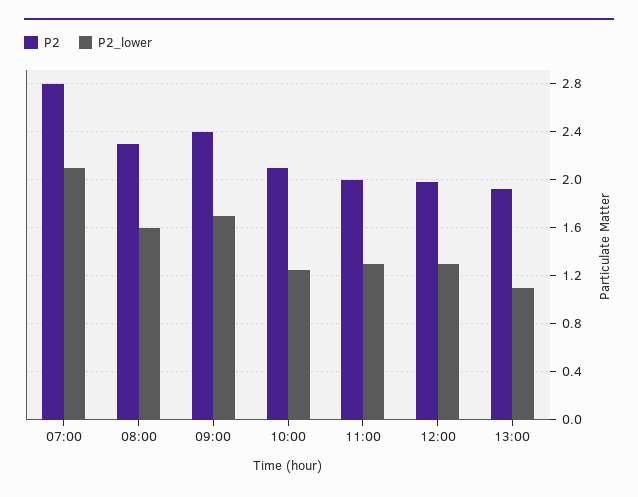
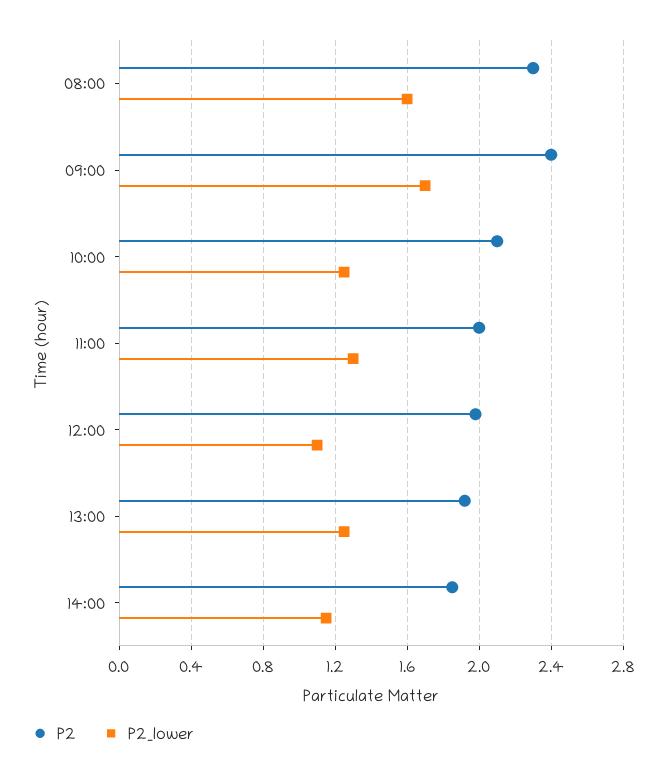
P2, 07:00: 2.8 -> none
P2_lower, 07:00: 2.1 -> none
P2_lower, 12:00: 1.3 -> 1.1
P2_lower, 13:00: 1.1 -> 1.25
P2, 14:00: none -> 1.85
P2_lower, 14:00: none -> 1.15

